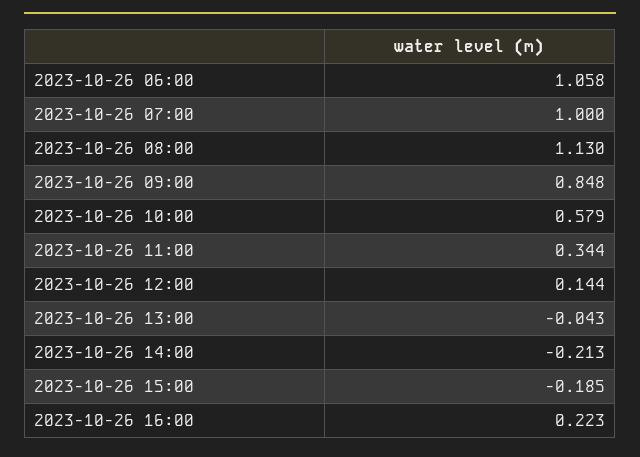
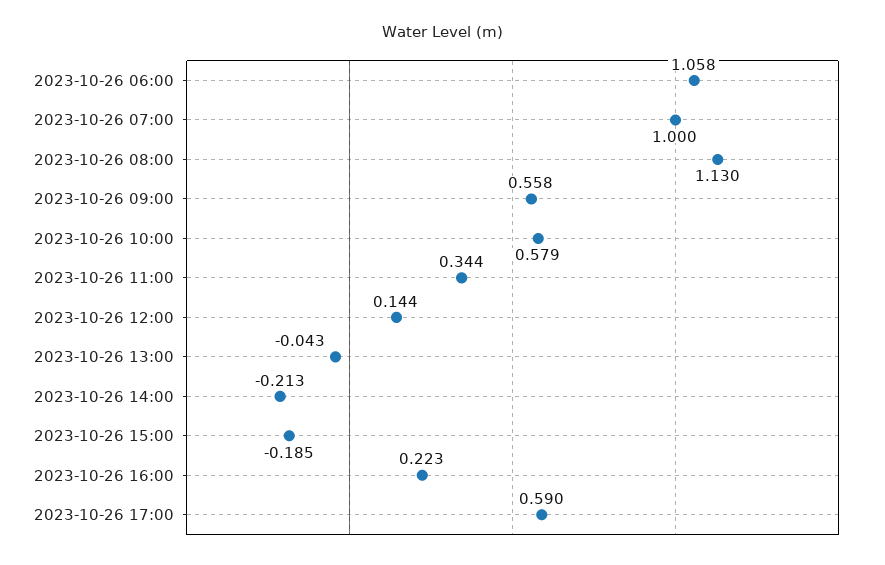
2023-10-26 09:00: 0.848 -> 0.558
2023-10-26 17:00: none -> 0.59

